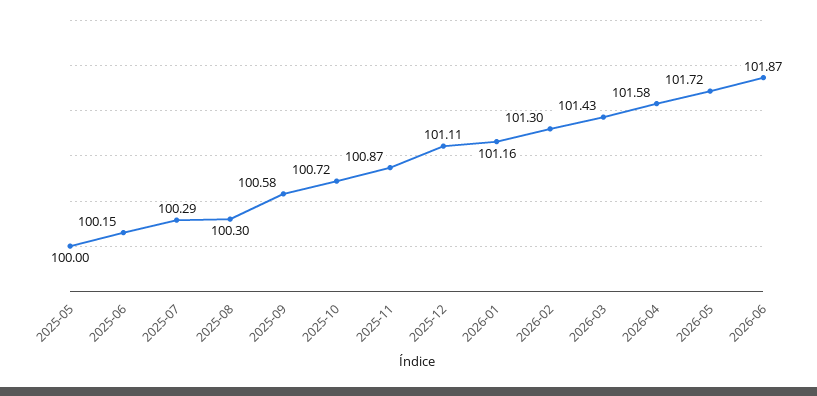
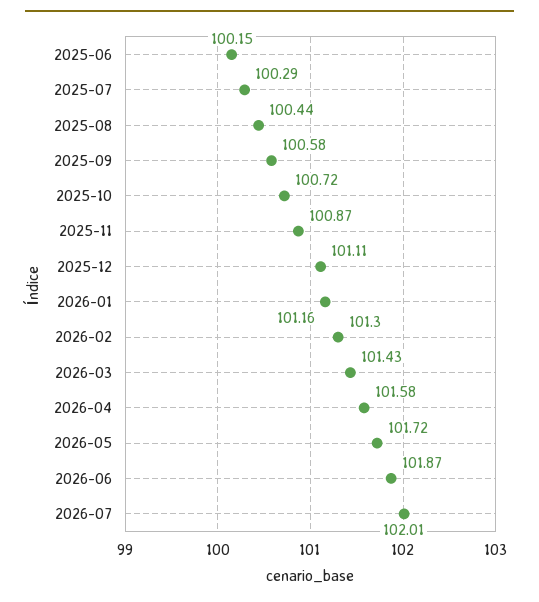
2025-05: 100 -> none
2025-08: 100.3 -> 100.44
2026-07: none -> 102.01

